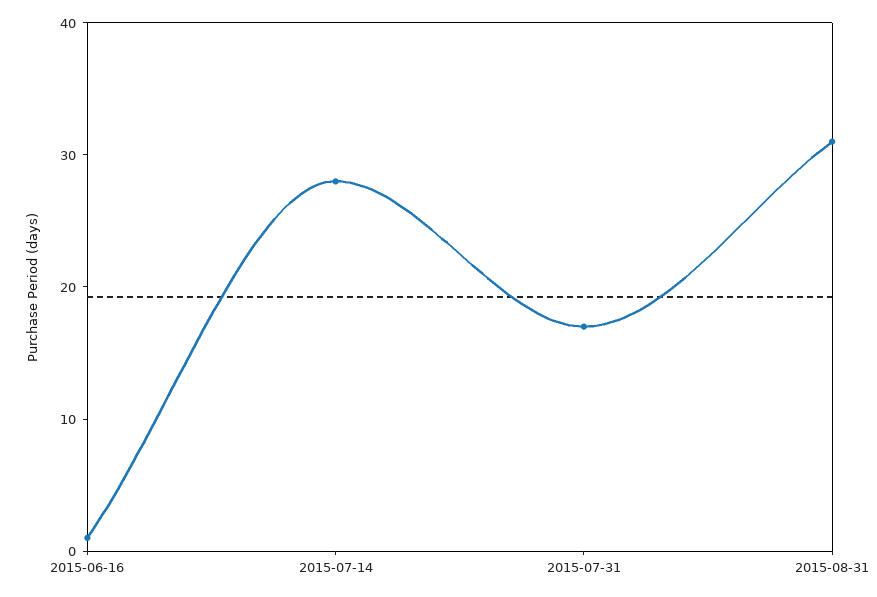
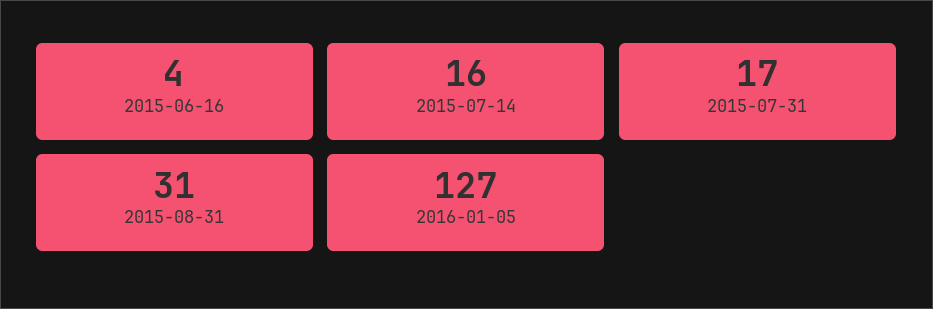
2015-06-16: 1 -> 4
2015-07-14: 28 -> 16
2016-01-05: none -> 127

